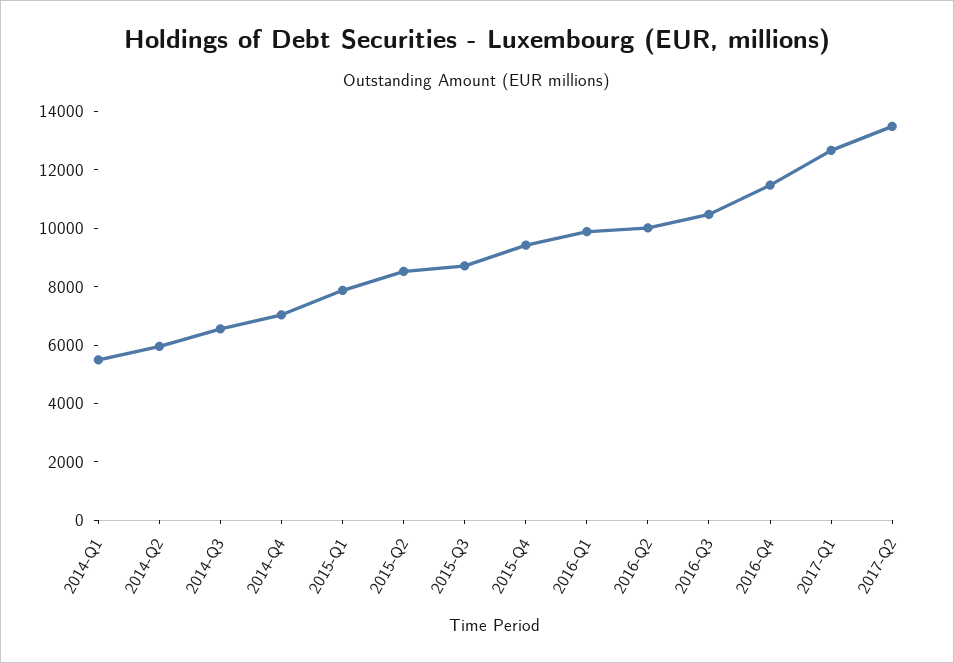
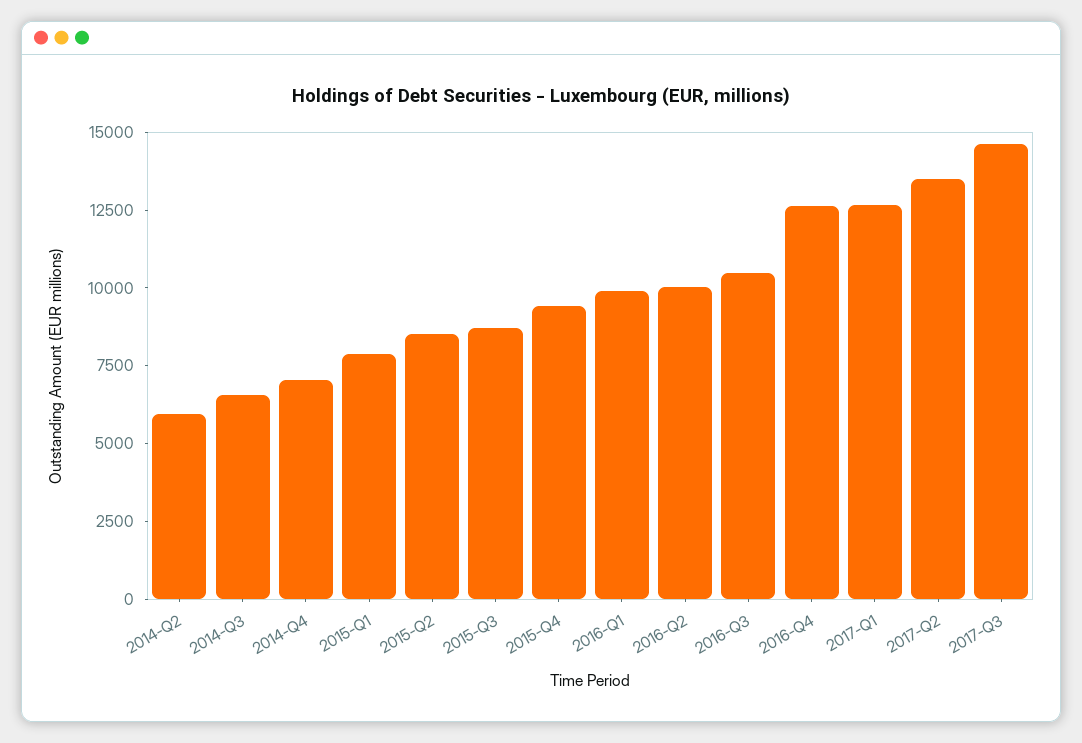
2014-Q1: 5500 -> none
2016-Q4: 11500 -> 12500
2017-Q3: none -> 14500

